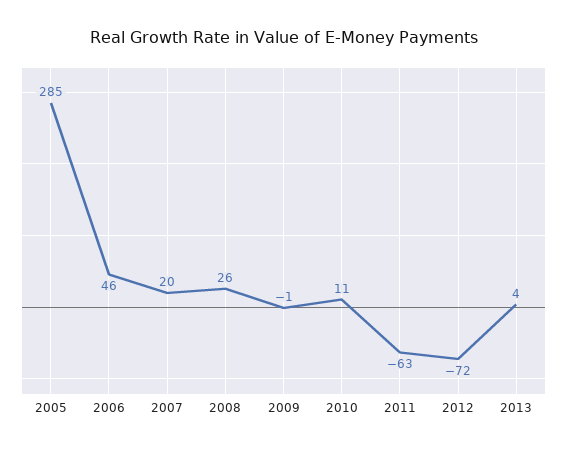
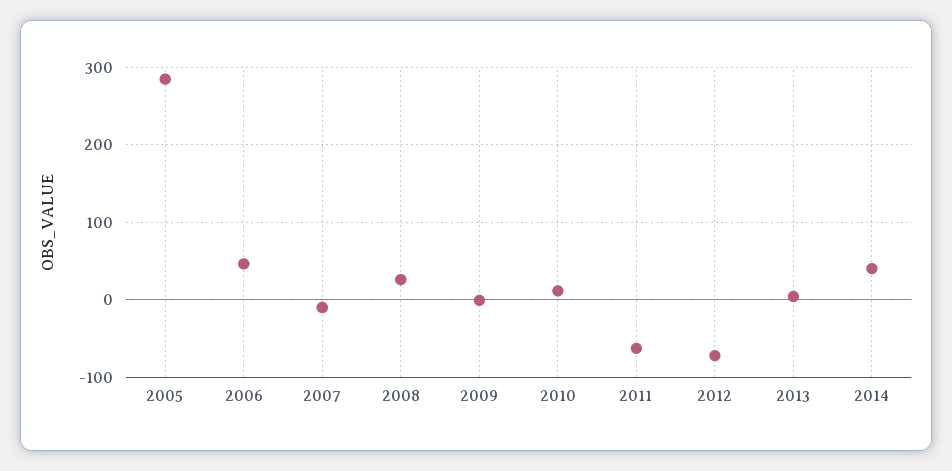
2007: 20 -> -10
2014: none -> 40

